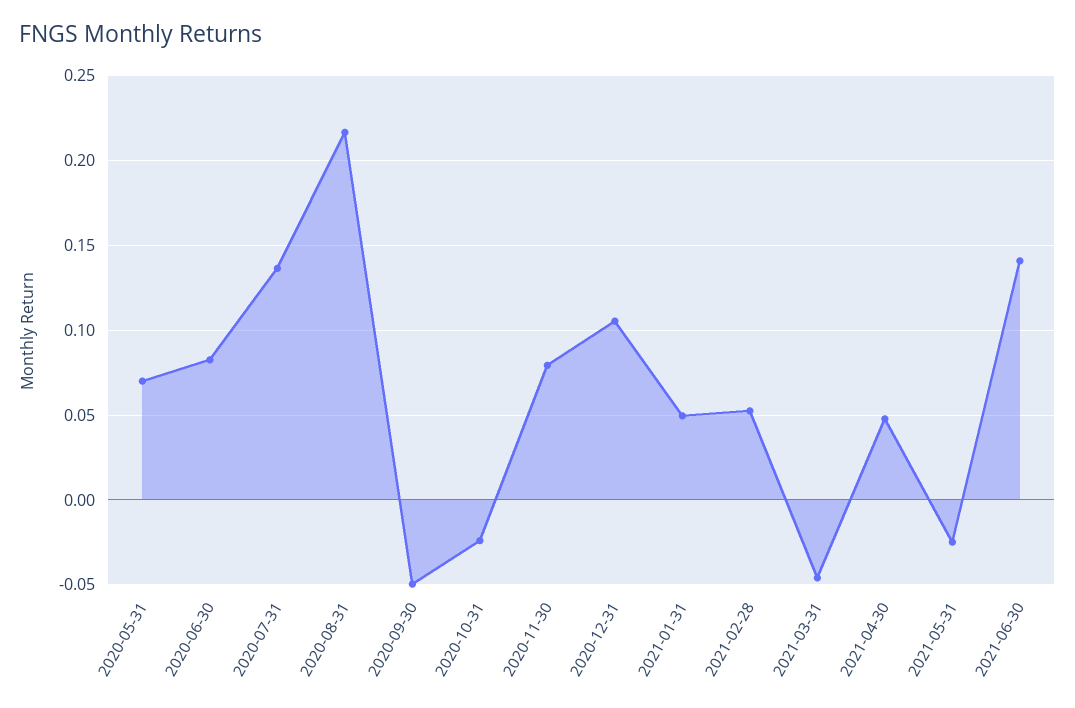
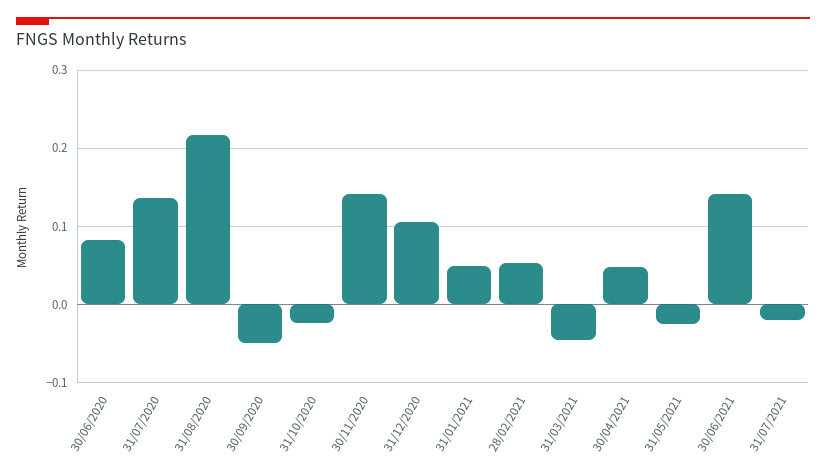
2020-05-31: 0.07 -> none
2020-11-30: 0.08 -> 0.14
31/07/2021: none -> -0.02

